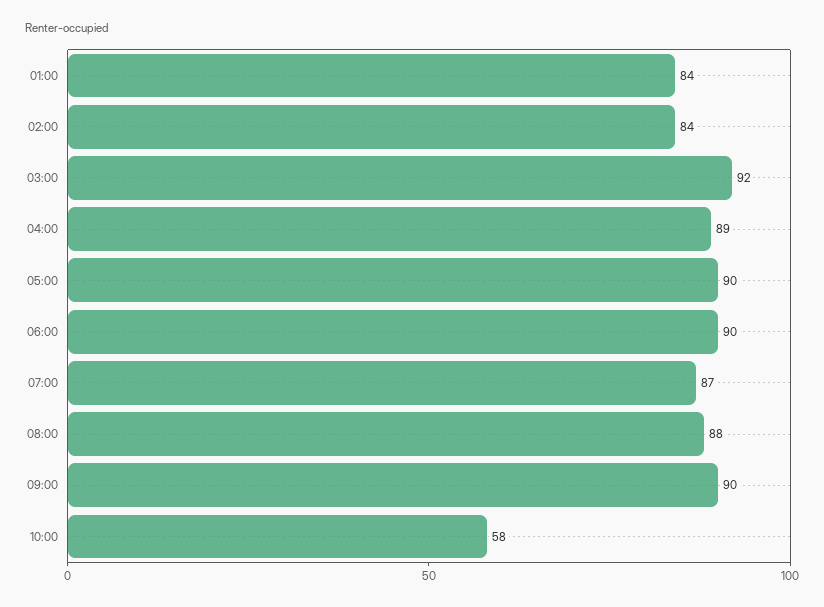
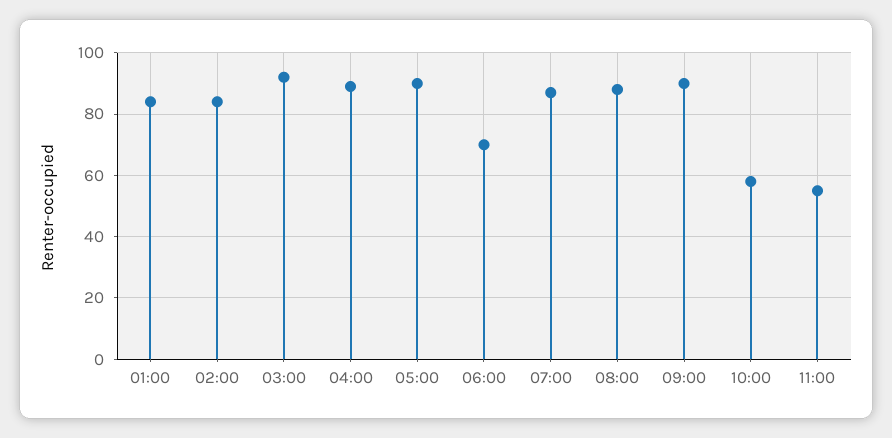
06:00: 90 -> 70
11:00: none -> 55

